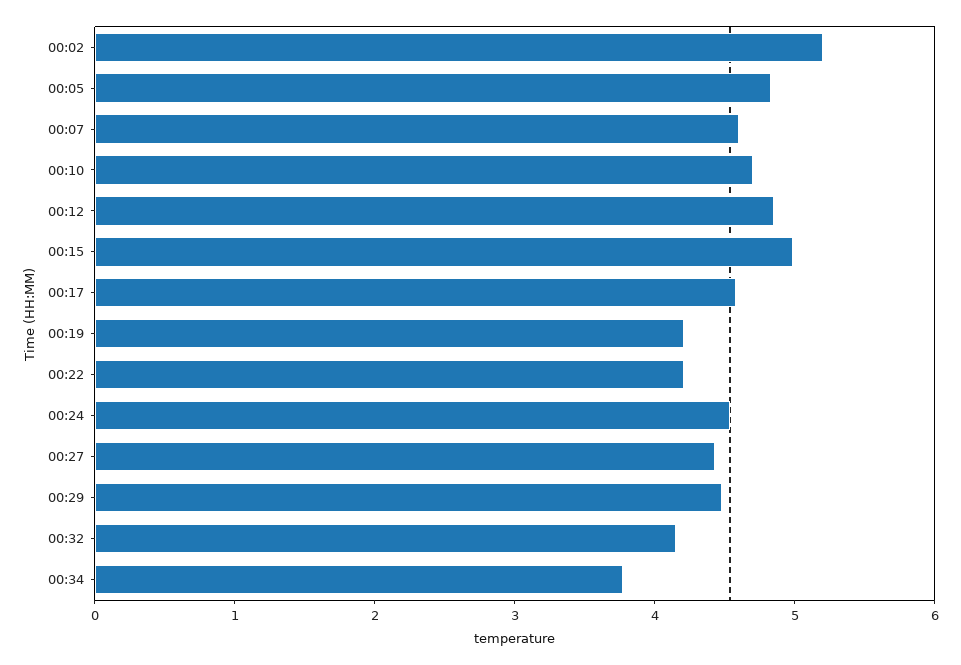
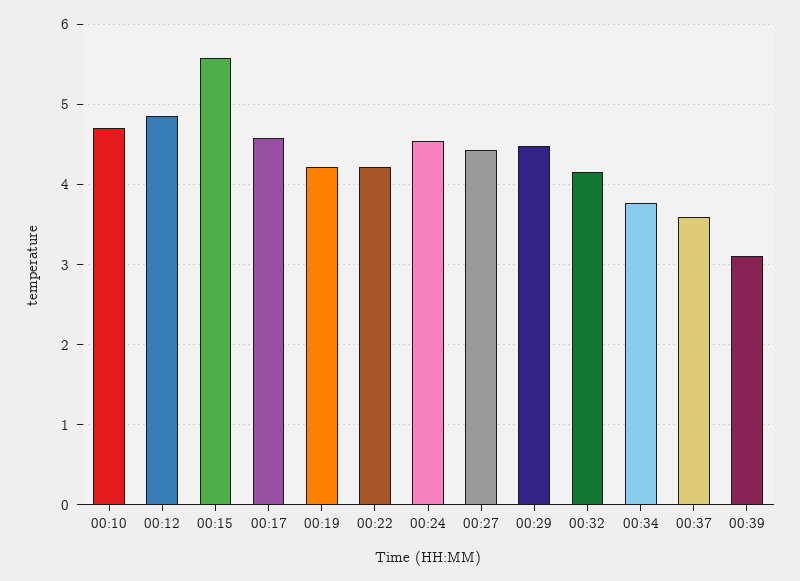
00:02: 5.2 -> none
00:05: 4.8 -> none
00:07: 4.6 -> none
00:15: 5 -> 5.6
00:37: none -> 3.6
00:39: none -> 3.1

